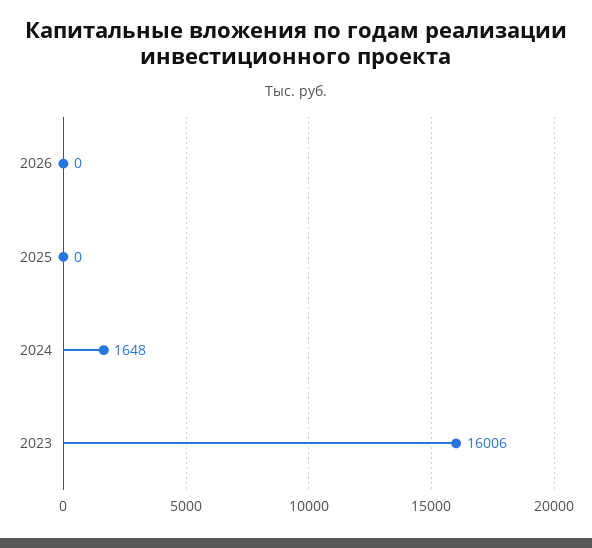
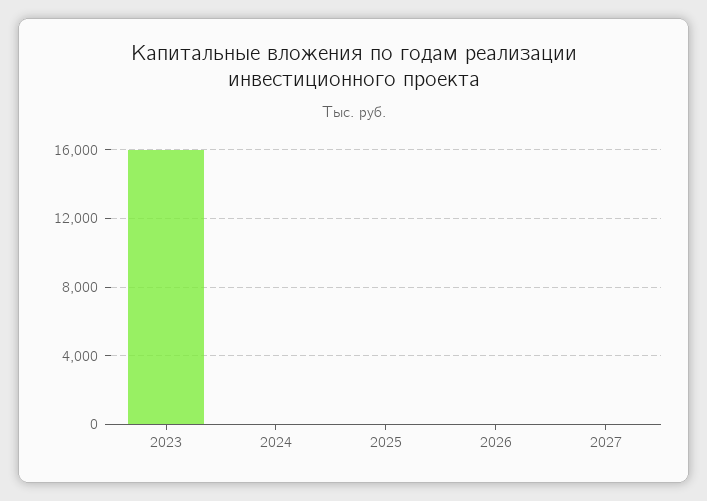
2024: 1648 -> 0
2027: none -> 0

